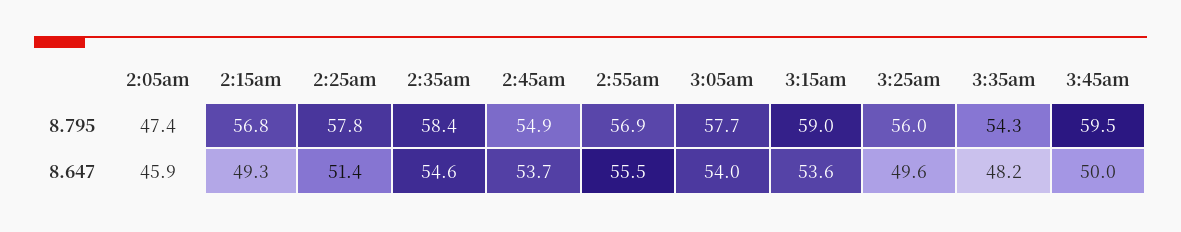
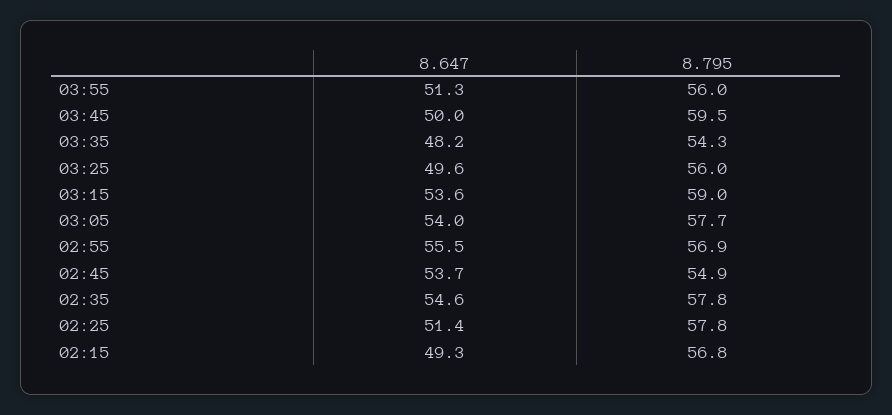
2:05am, 8.795: 47.4 -> none
2:35am, 8.795: 58.4 -> 57.8
2:05am, 8.647: 45.9 -> none
03:55, 8.647: none -> 51.3
03:55, 8.795: none -> 56

